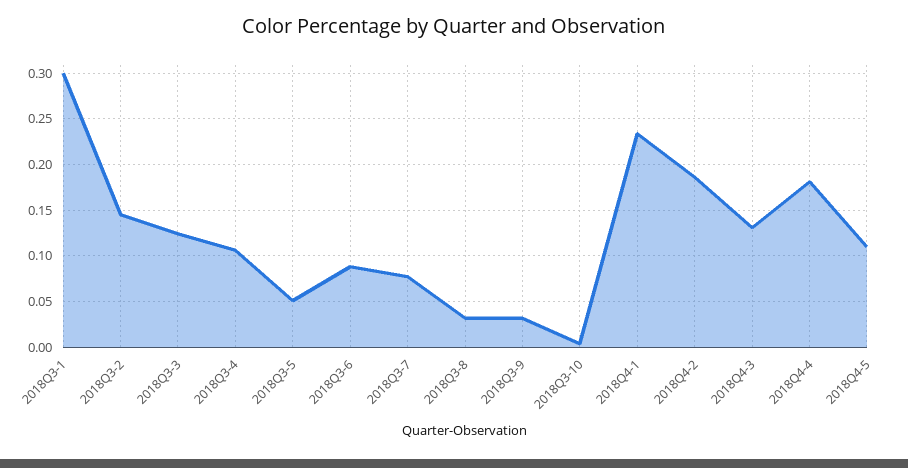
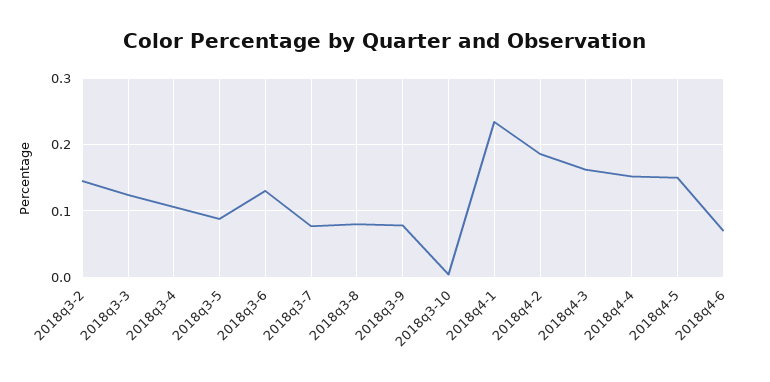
2018Q3-1: 0.3 -> none
2018Q3-5: 0.05 -> 0.09
2018Q3-6: 0.09 -> 0.13
2018Q3-8: 0.03 -> 0.08
2018Q3-9: 0.03 -> 0.08
2018Q4-3: 0.13 -> 0.16
2018Q4-4: 0.18 -> 0.15
2018Q4-5: 0.11 -> 0.15
2018q4-6: none -> 0.07

